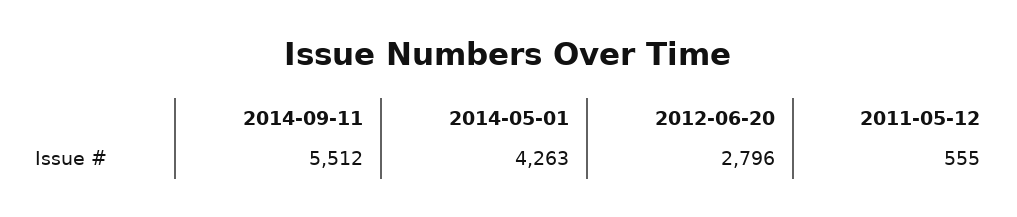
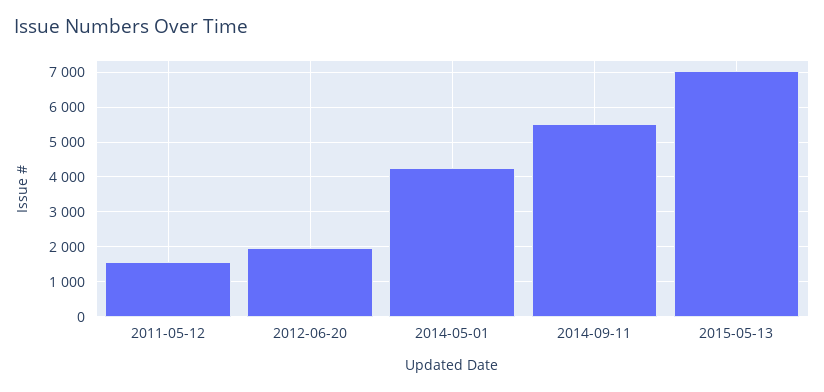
2012-06-20: 2796 -> 2000
2011-05-12: 555 -> 1600
2015-05-13: none -> 7000

